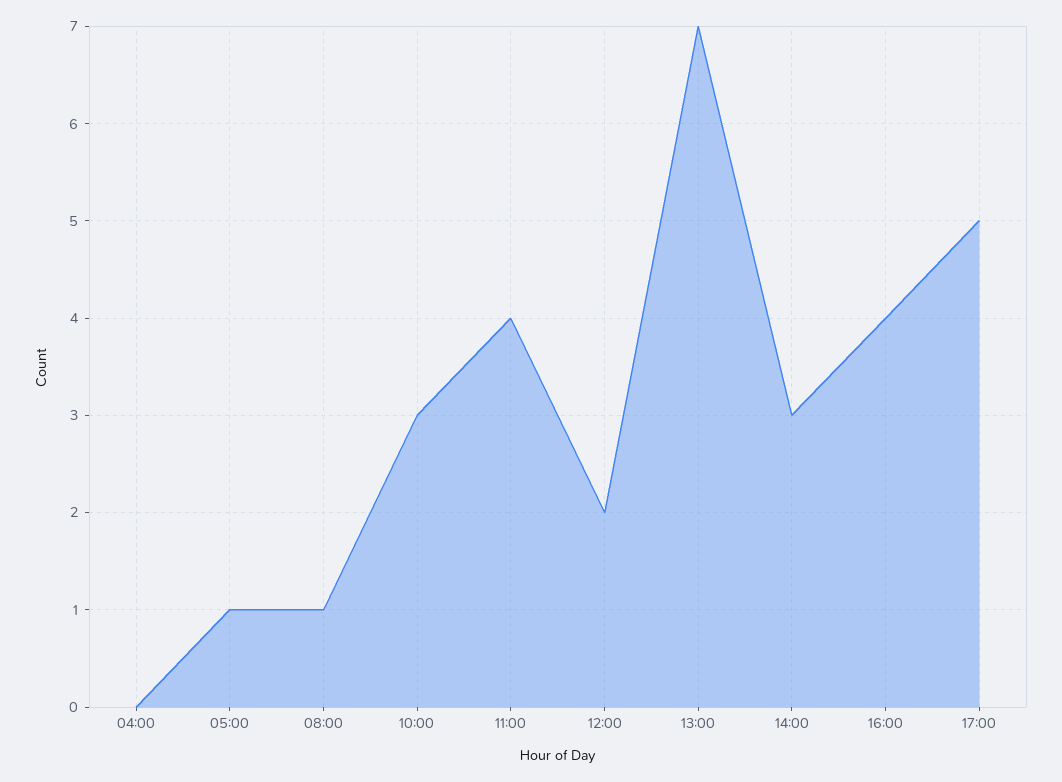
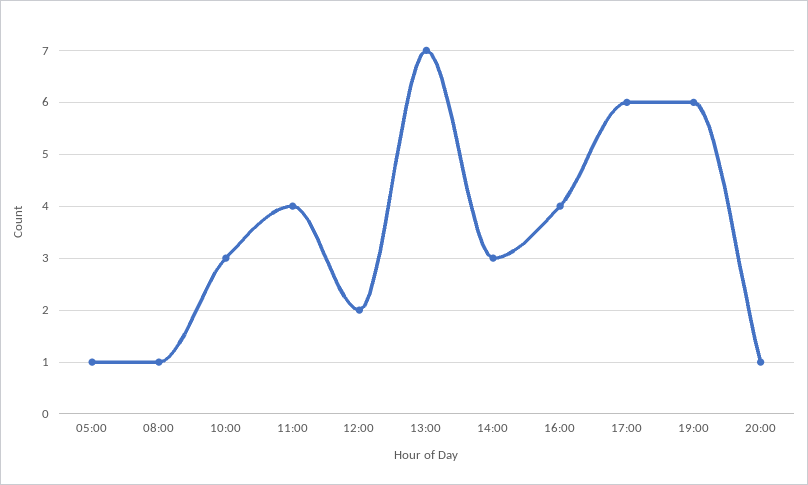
04:00: 0 -> none
17:00: 5 -> 6
19:00: none -> 6
20:00: none -> 1

